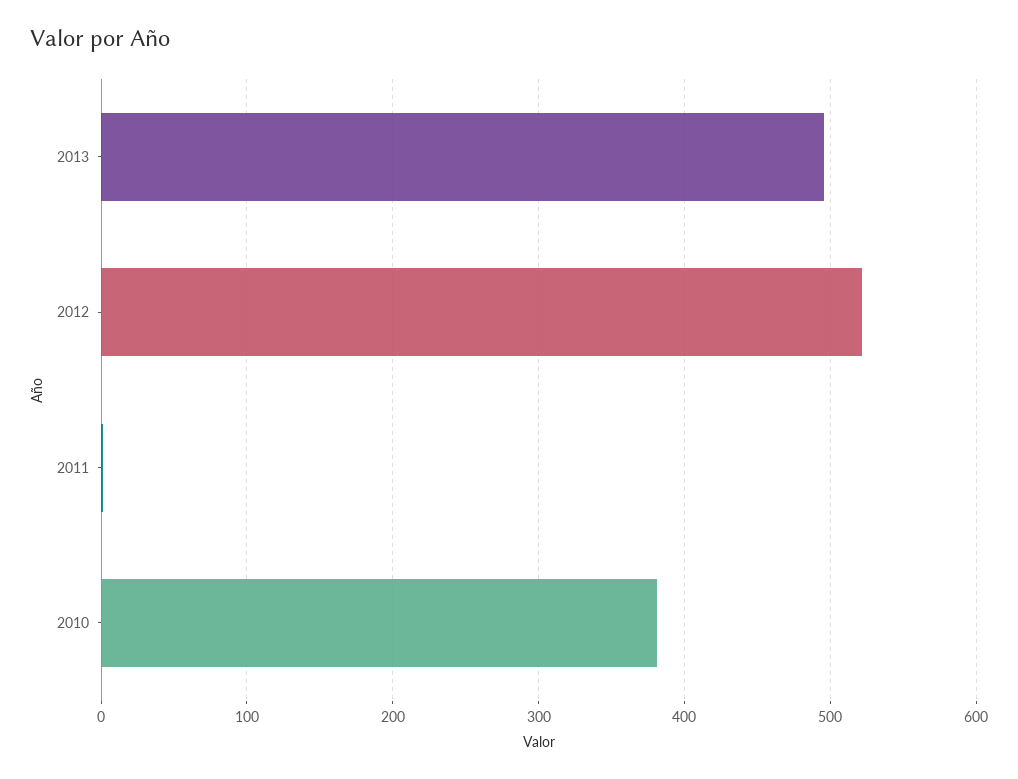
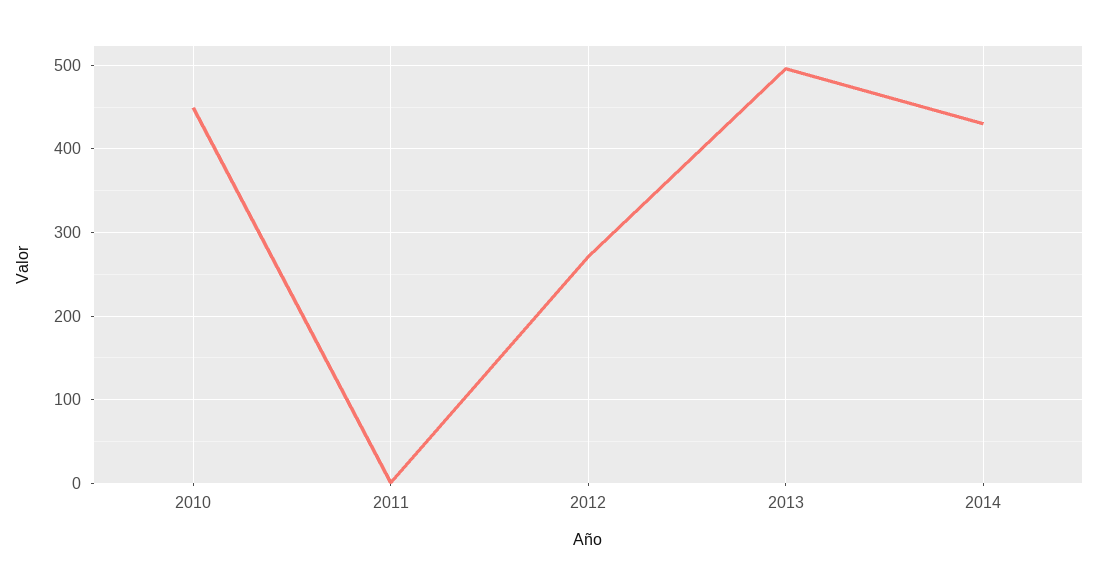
2012: 520 -> 270
2010: 380 -> 450
2014: none -> 430

